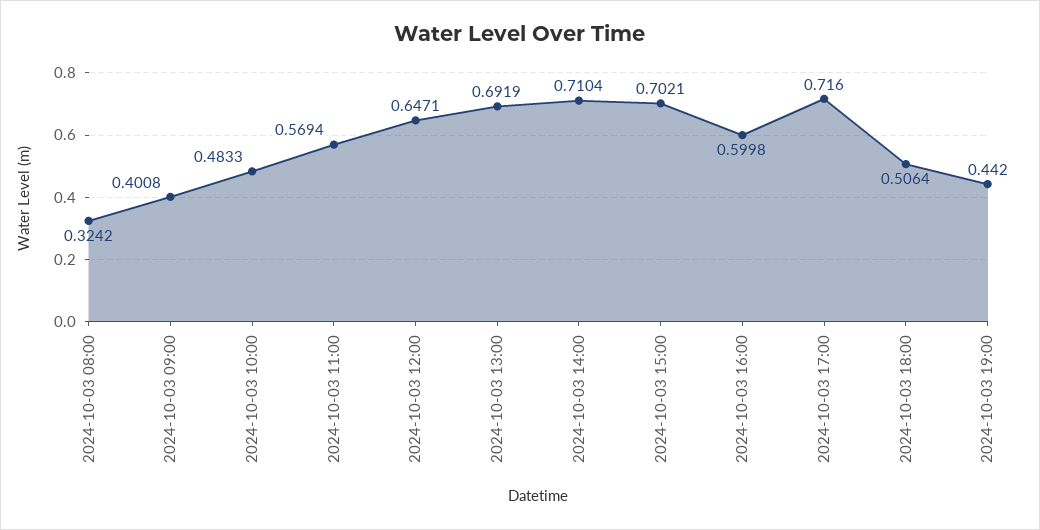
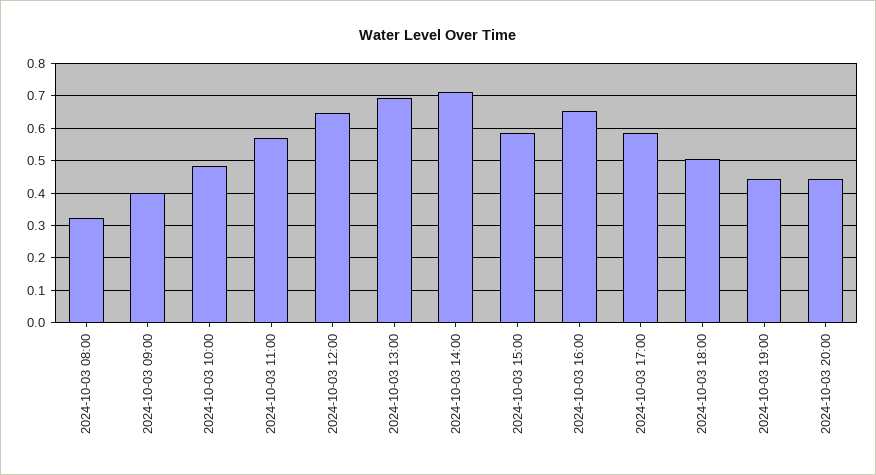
2024-10-03 15:00: 0.7021 -> 0.58
2024-10-03 16:00: 0.5998 -> 0.66
2024-10-03 17:00: 0.716 -> 0.58
2024-10-03 20:00: none -> 0.44

